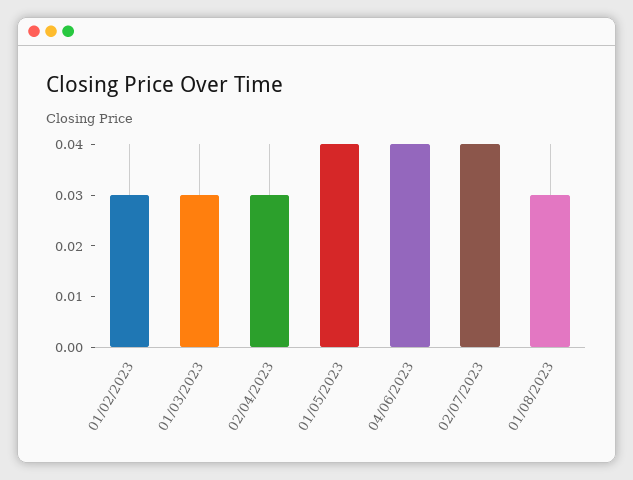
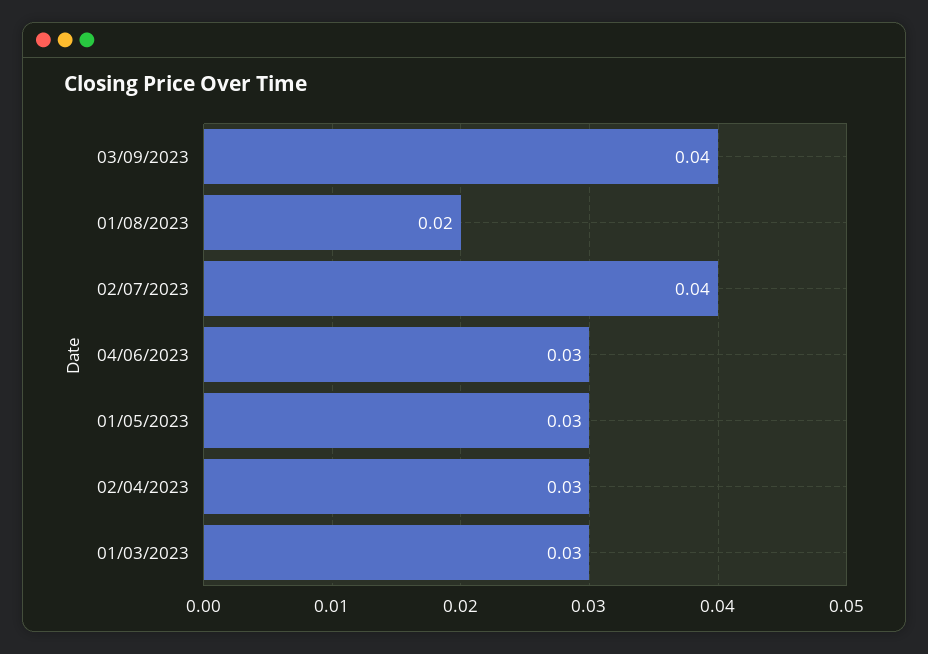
01/02/2023: 0.03 -> none
01/05/2023: 0.04 -> 0.03
04/06/2023: 0.04 -> 0.03
01/08/2023: 0.03 -> 0.02
03/09/2023: none -> 0.04

